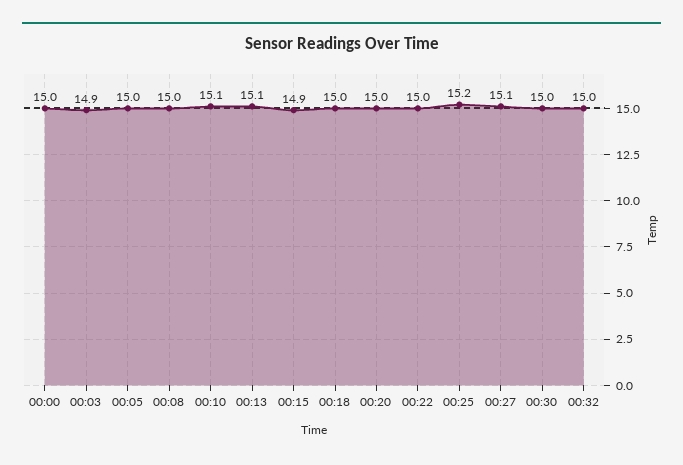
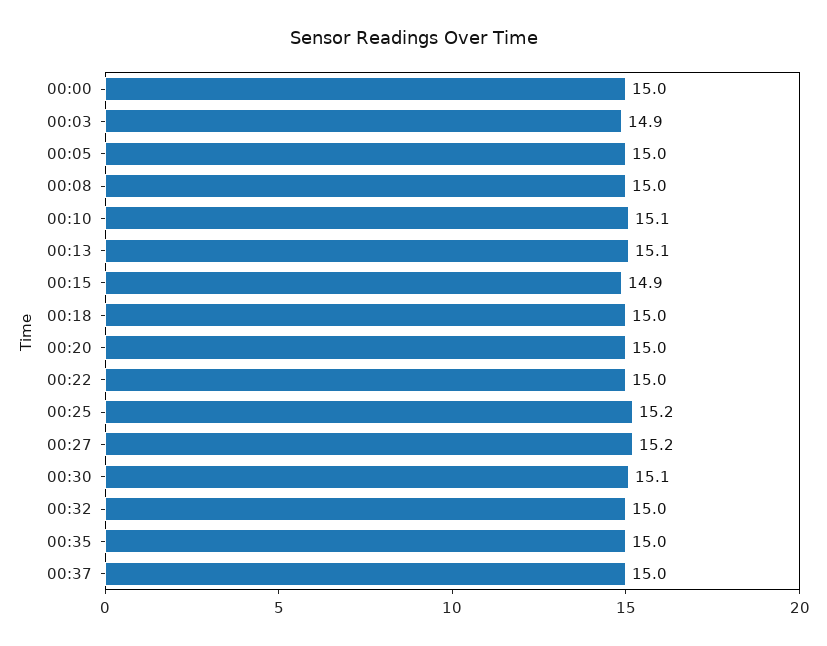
00:27: 15.1 -> 15.2
00:30: 15 -> 15.1
00:35: none -> 15
00:37: none -> 15

